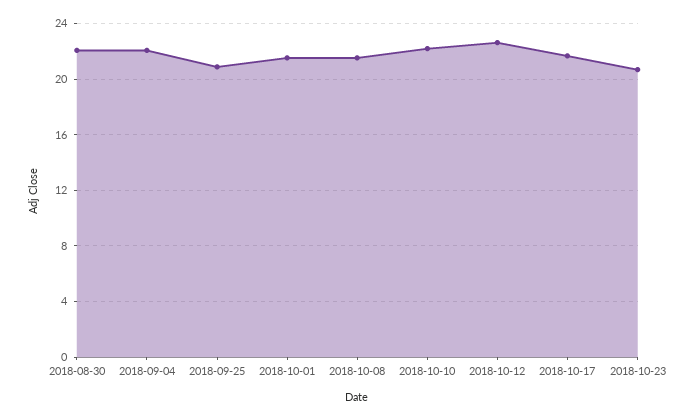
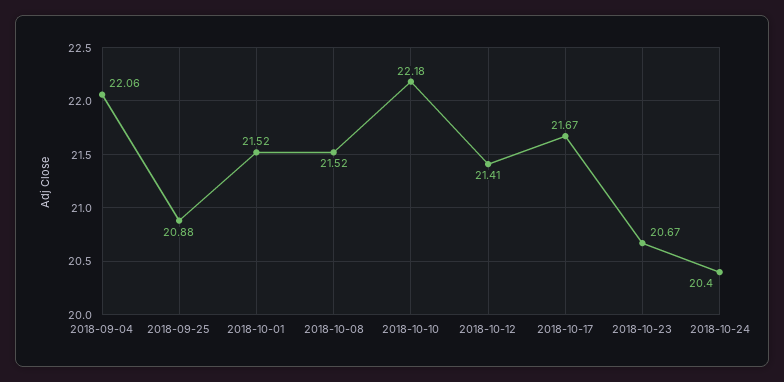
2018-08-30: 22 -> none
2018-10-12: 22.5 -> 21.41
2018-10-24: none -> 20.4

